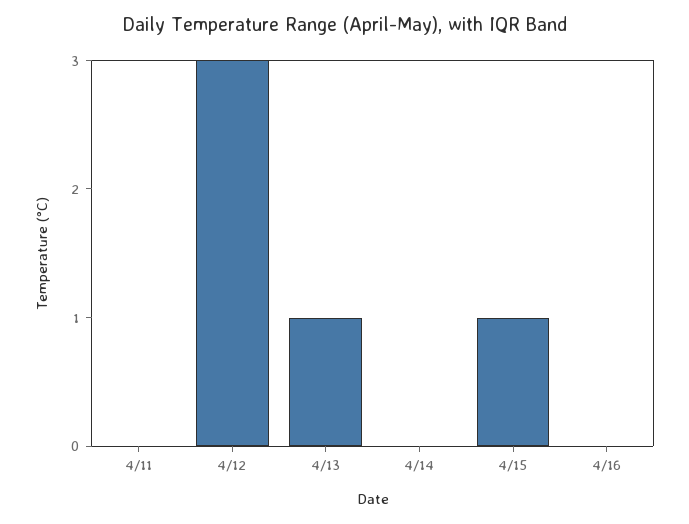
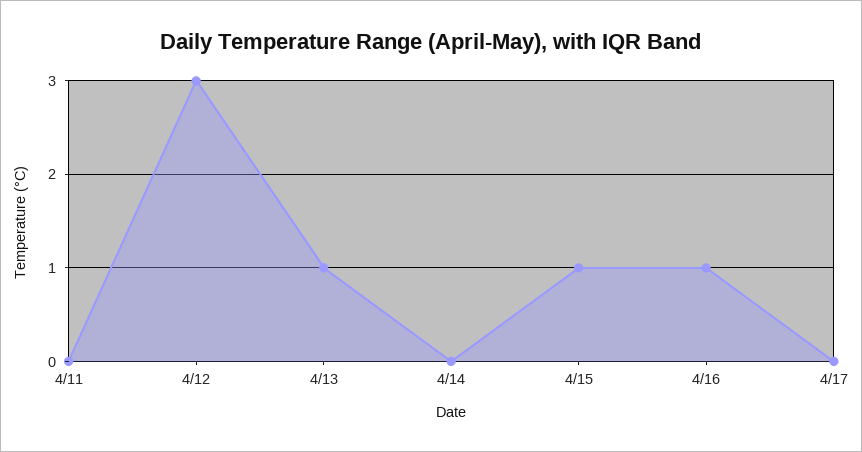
4/16: 0 -> 1
4/17: none -> 0

